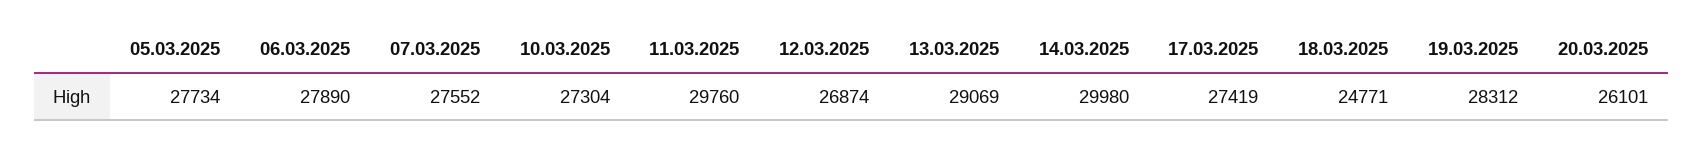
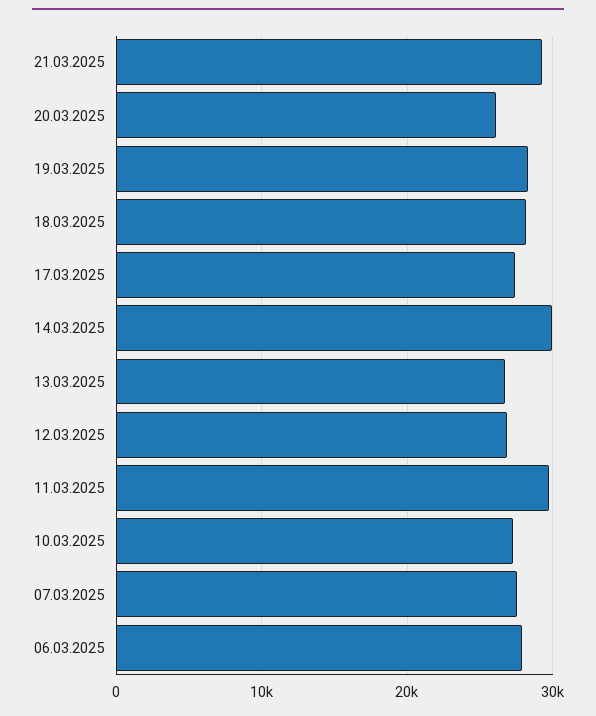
05.03.2025: 27734 -> none
13.03.2025: 29069 -> 27000
18.03.2025: 24771 -> 28000
21.03.2025: none -> 29000

